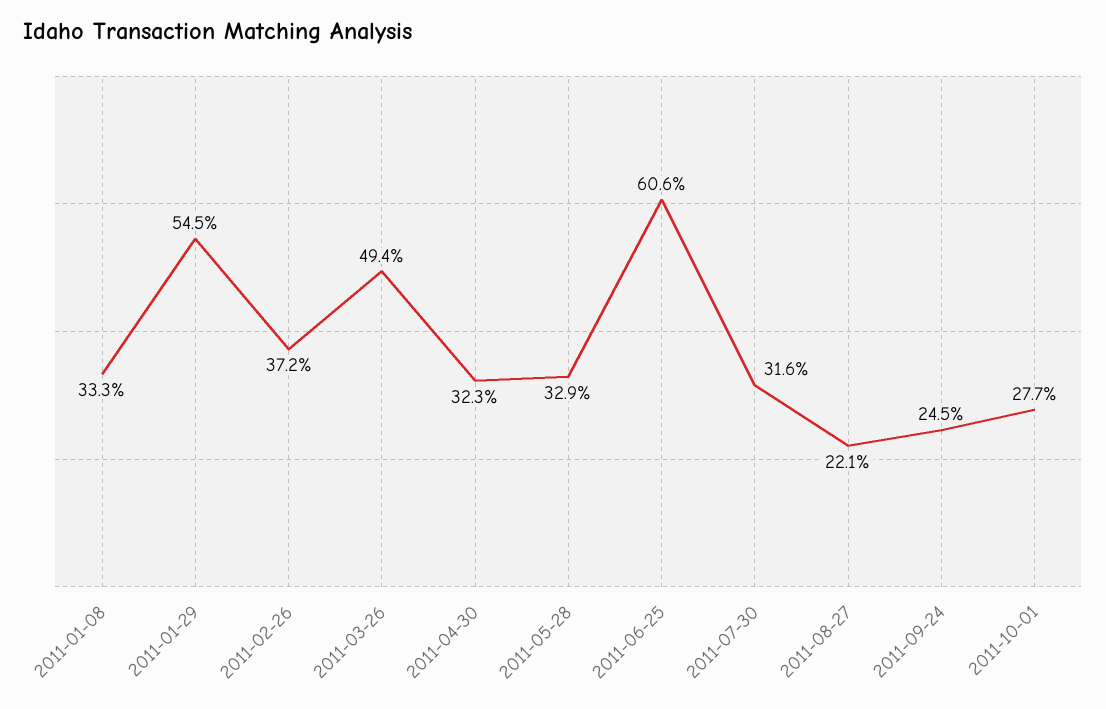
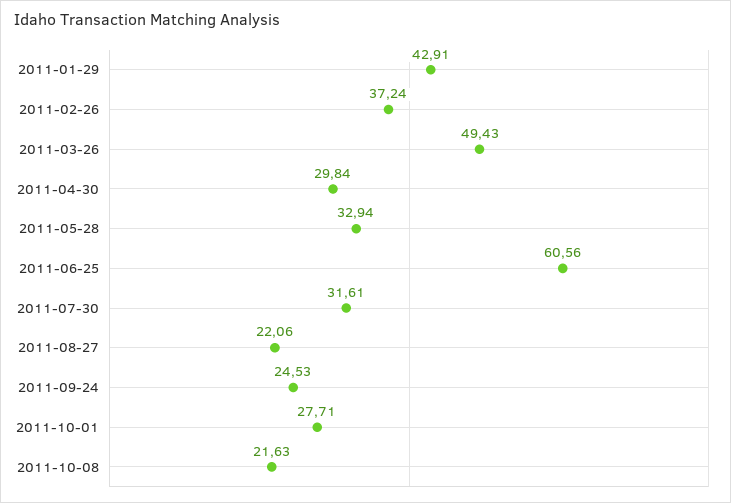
2011-01-08: 33.3 -> none
2011-01-29: 54.5 -> 42.91
2011-04-30: 32.3 -> 29.84
2011-10-08: none -> 21.63

